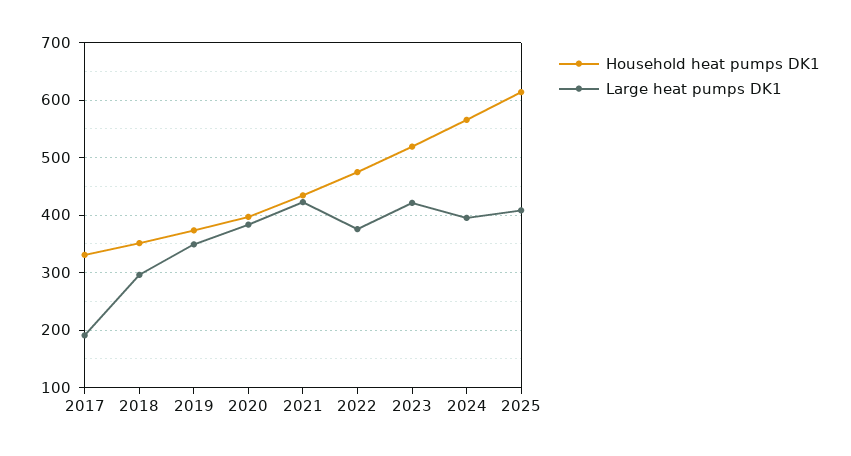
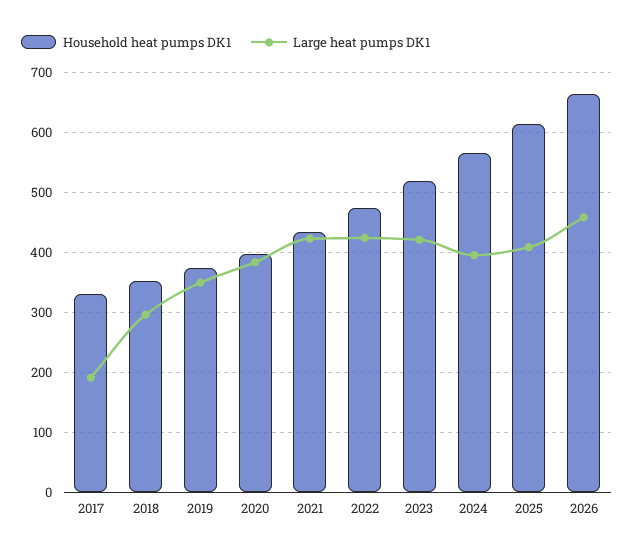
Large heat pumps DK1, 2022: 380 -> 420
Household heat pumps DK1, 2026: none -> 660
Large heat pumps DK1, 2026: none -> 460

